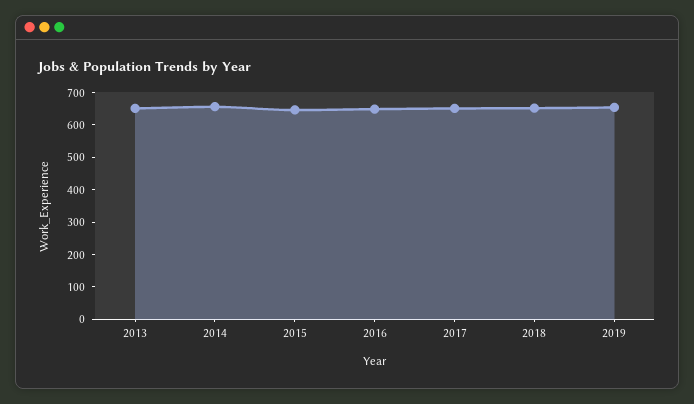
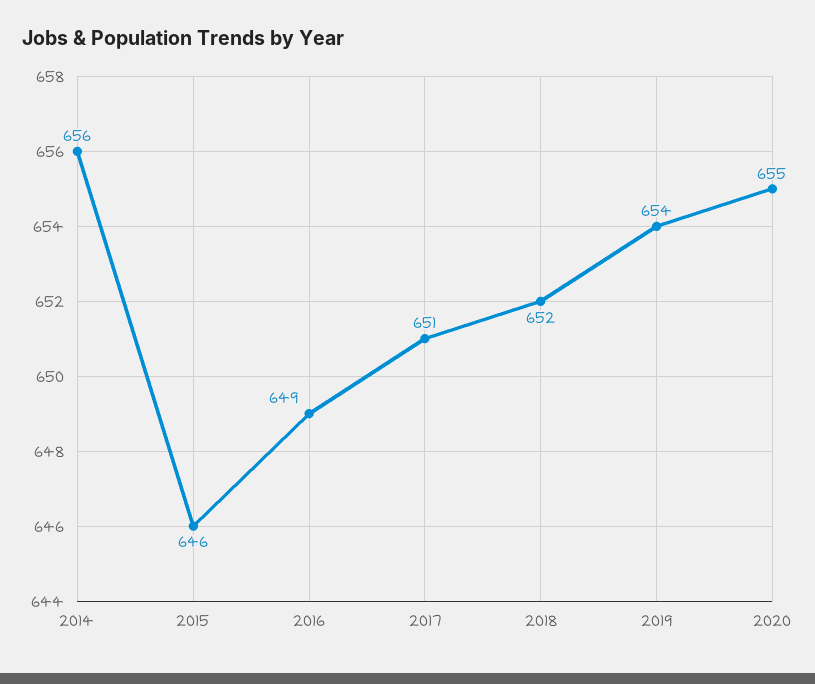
2013: 650 -> none
2020: none -> 655

